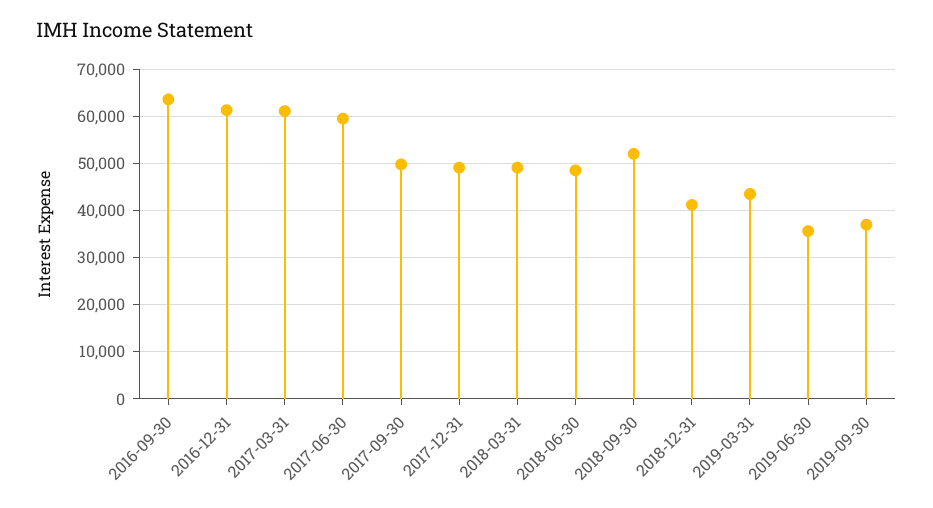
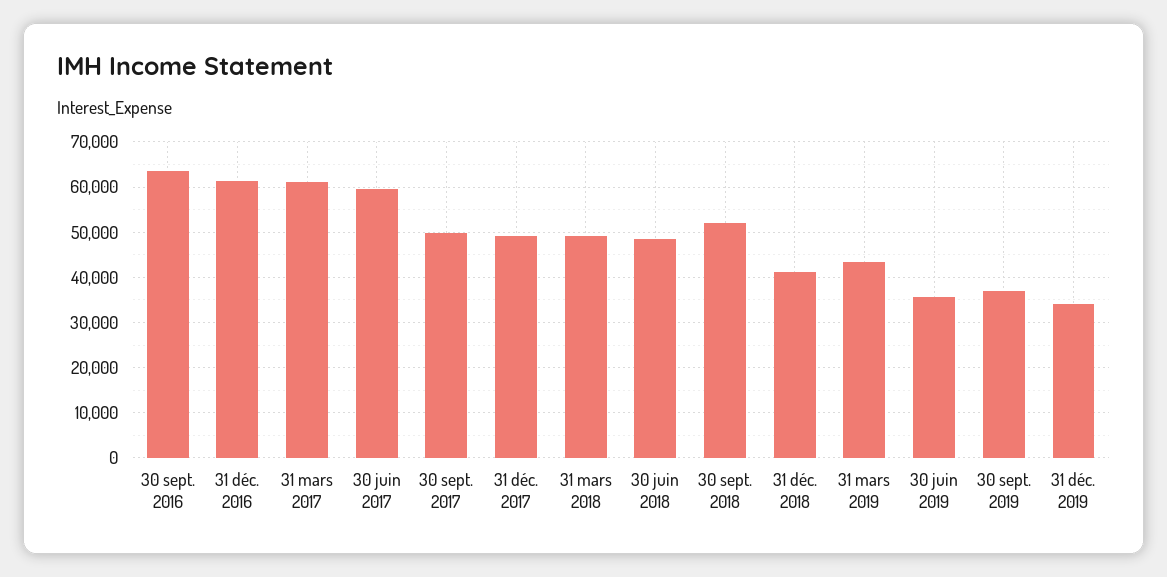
31 déc. 2019: none -> 34000

